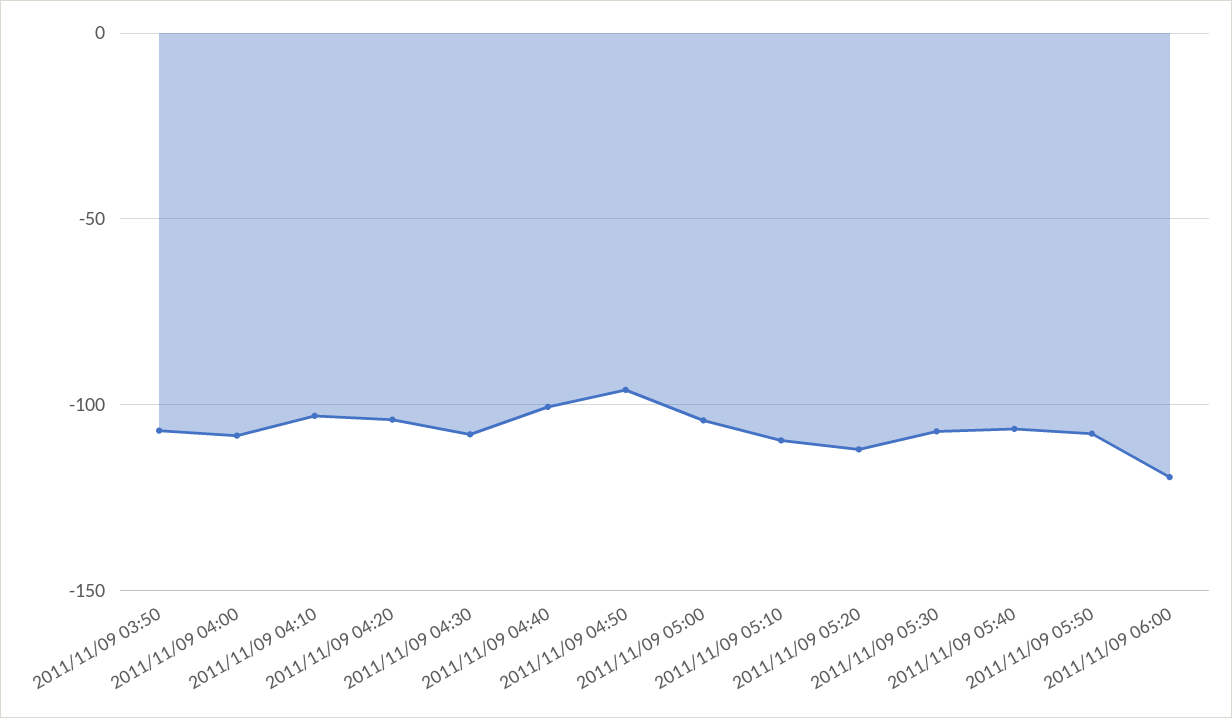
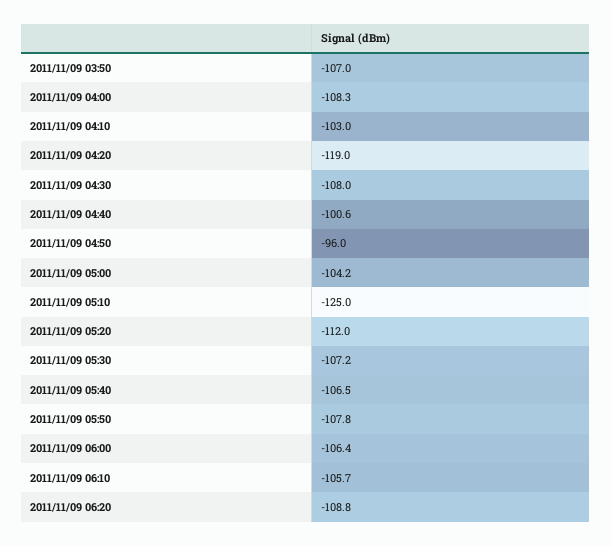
2011/11/09 04:20: -105 -> -119
2011/11/09 05:10: -110 -> -125
2011/11/09 06:00: -120 -> -106.4
2011/11/09 06:10: none -> -105.7
2011/11/09 06:20: none -> -108.8

